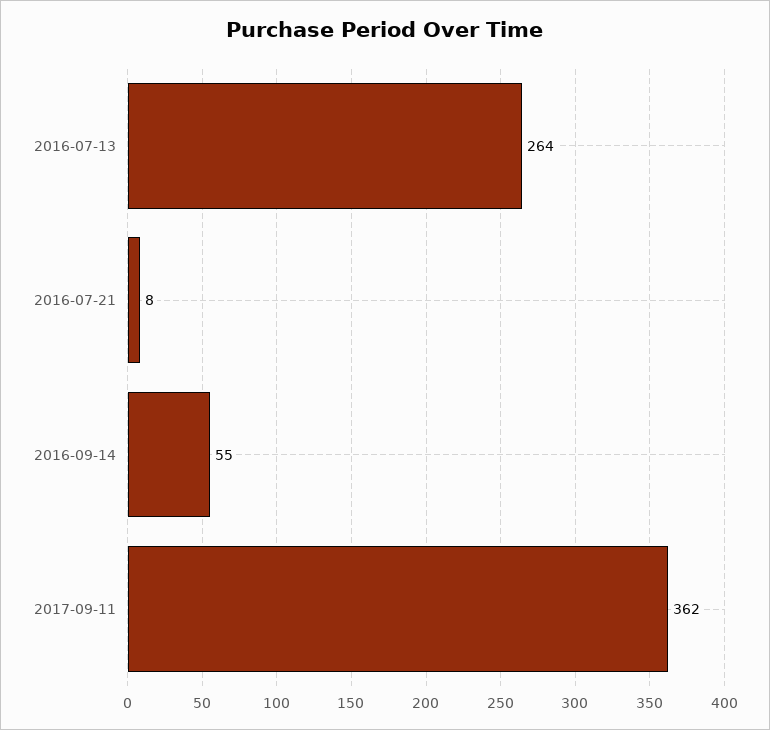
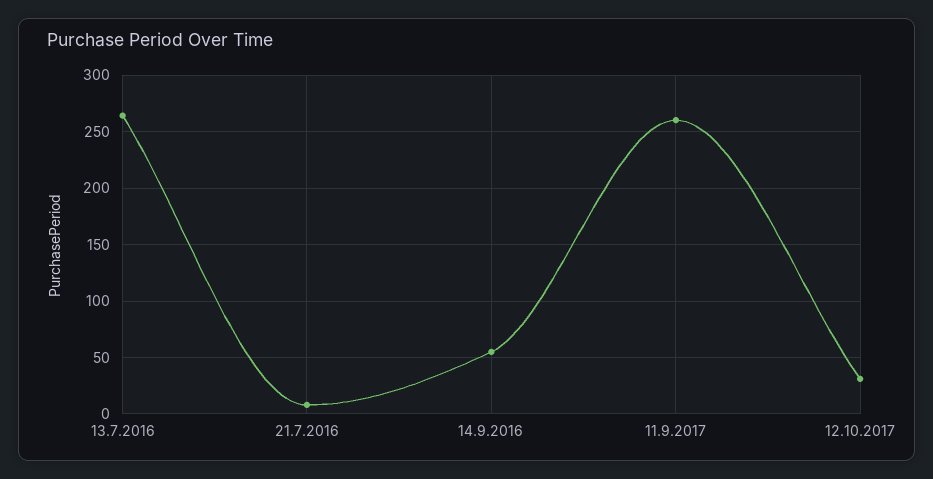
2017-09-11: 362 -> 260
12.10.2017: none -> 30

